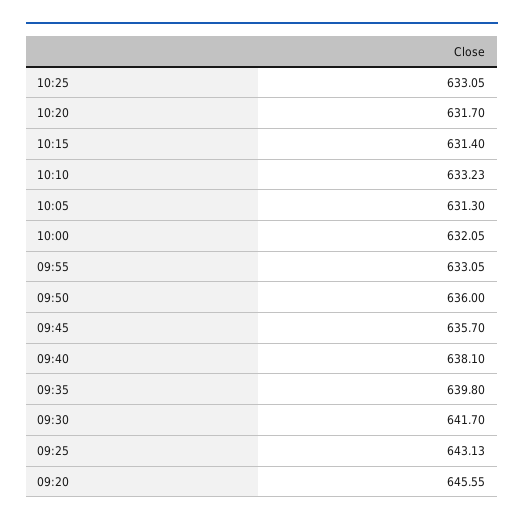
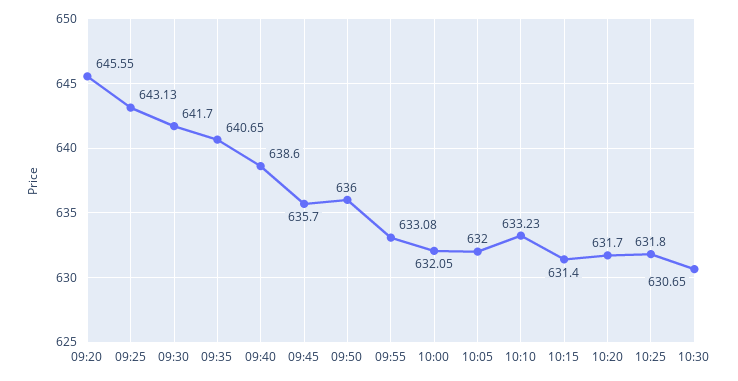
10:25: 633.05 -> 631.8
10:05: 631.3 -> 632
09:55: 633.05 -> 633.08
09:40: 638.1 -> 638.6
09:35: 639.8 -> 640.65
10:30: none -> 630.65

